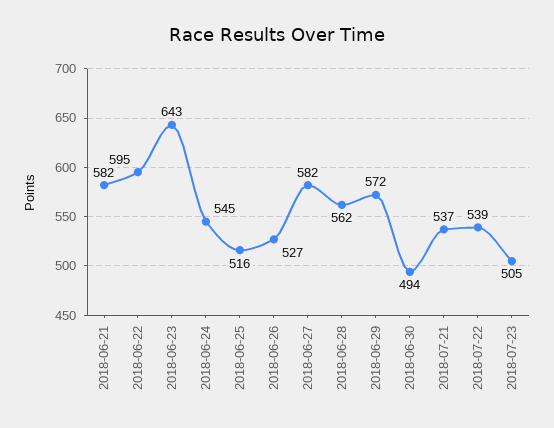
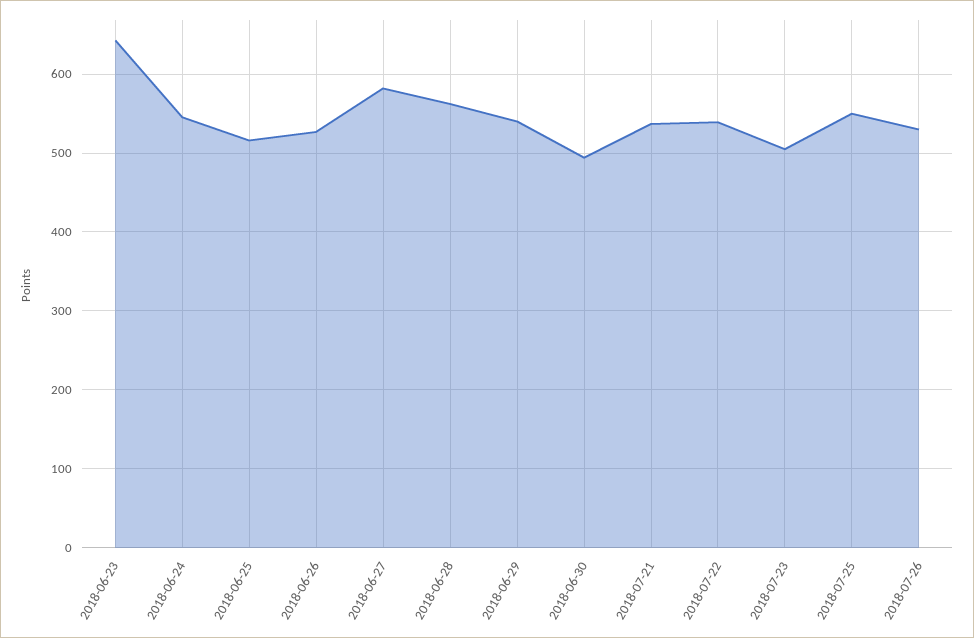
2018-06-21: 582 -> none
2018-06-22: 595 -> none
2018-06-29: 572 -> 540
2018-07-25: none -> 550
2018-07-26: none -> 530

